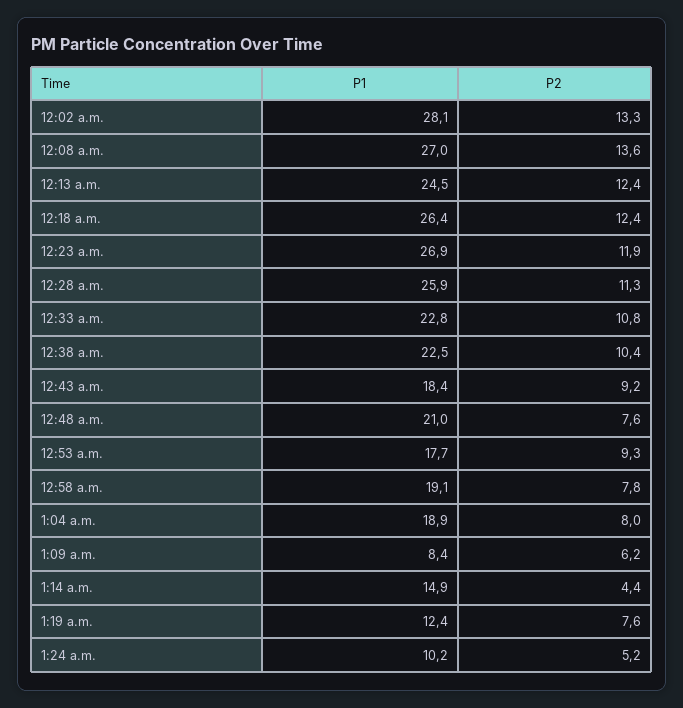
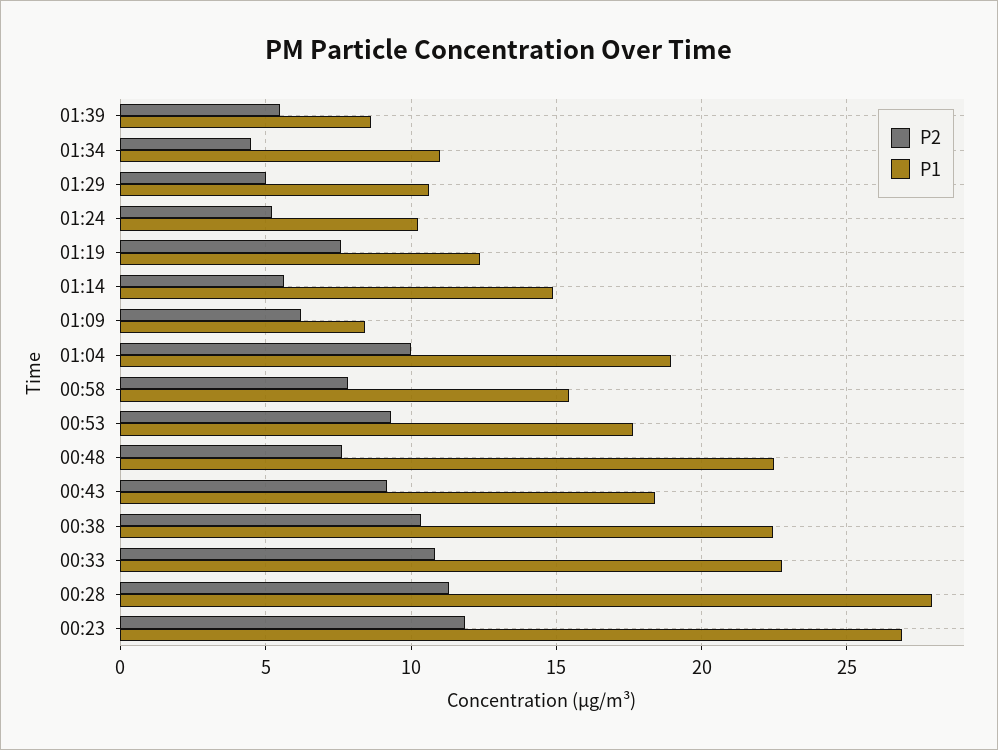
P1, 12:02 a.m.: 28.1 -> none
P2, 12:02 a.m.: 13.3 -> none
P1, 12:08 a.m.: 27 -> none
P2, 12:08 a.m.: 13.6 -> none
P1, 12:13 a.m.: 24.5 -> none
P2, 12:13 a.m.: 12.4 -> none
P1, 12:18 a.m.: 26.4 -> none
P2, 12:18 a.m.: 12.4 -> none
P1, 12:28 a.m.: 25.9 -> 28
P1, 12:48 a.m.: 21 -> 22.5
P1, 12:58 a.m.: 19.1 -> 15.5
P2, 1:04 a.m.: 8 -> 10
P2, 1:14 a.m.: 4.4 -> 5.5
P2, 01:39: none -> 5.5
P1, 01:39: none -> 8.5
P2, 01:34: none -> 4.5
P1, 01:34: none -> 11
P2, 01:29: none -> 5
P1, 01:29: none -> 10.5

